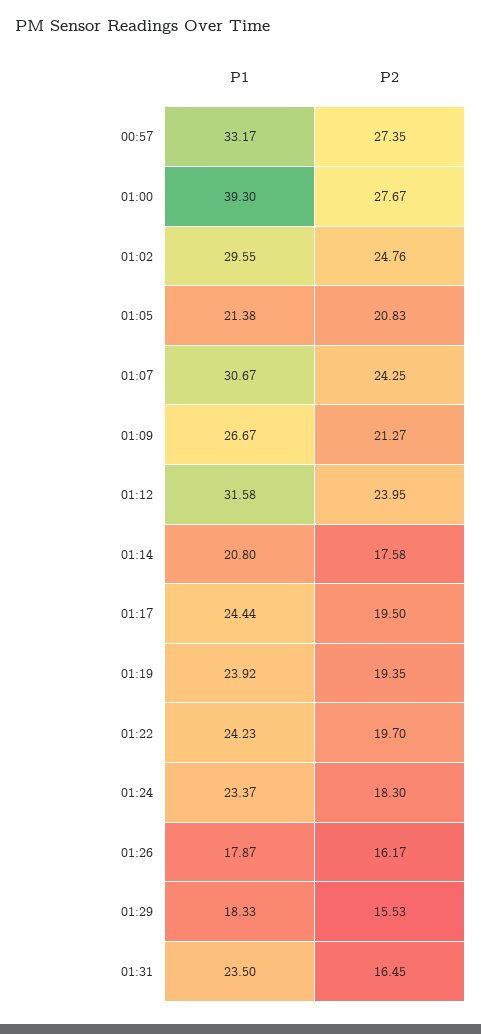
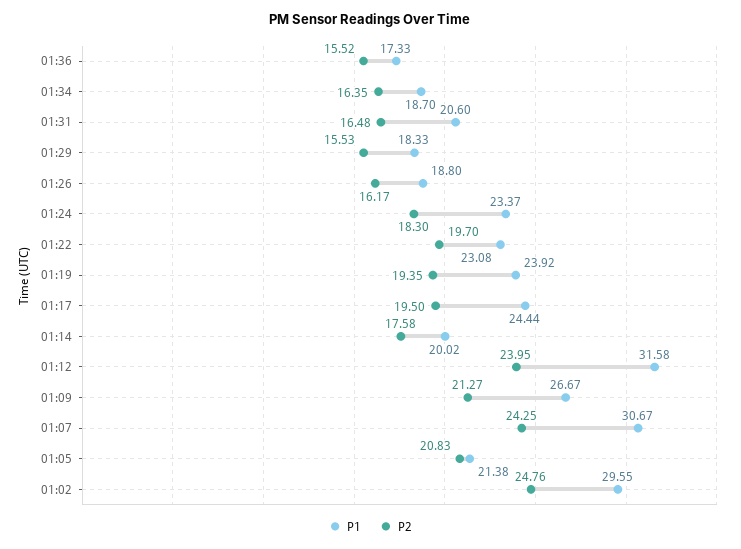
P1, 00:57: 33.17 -> none
P2, 00:57: 27.35 -> none
P1, 01:00: 39.3 -> none
P2, 01:00: 27.67 -> none
P1, 01:14: 20.8 -> 20.02
P1, 01:22: 24.23 -> 23.08
P1, 01:26: 17.87 -> 18.8
P1, 01:31: 23.5 -> 20.6
P2, 01:31: 16.45 -> 16.48
P1, 01:36: none -> 17.33
P2, 01:36: none -> 15.52
P1, 01:34: none -> 18.7
P2, 01:34: none -> 16.35

